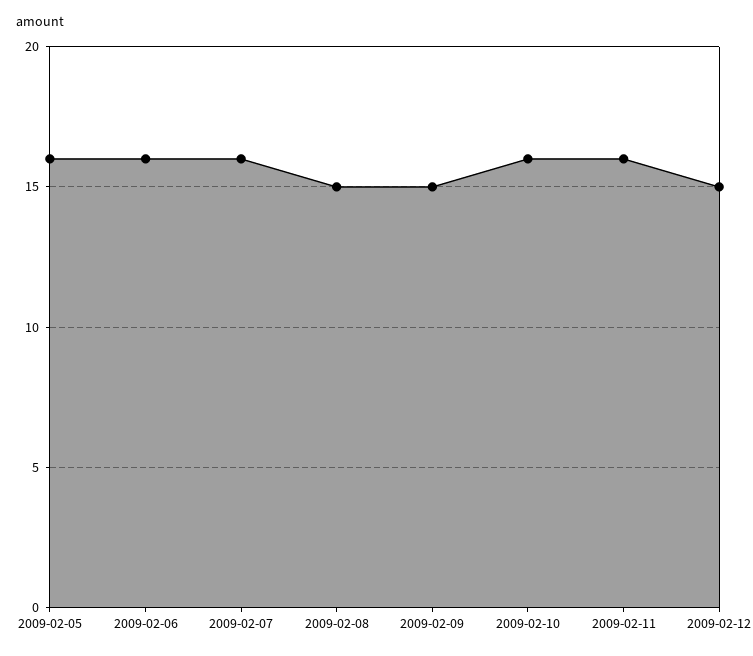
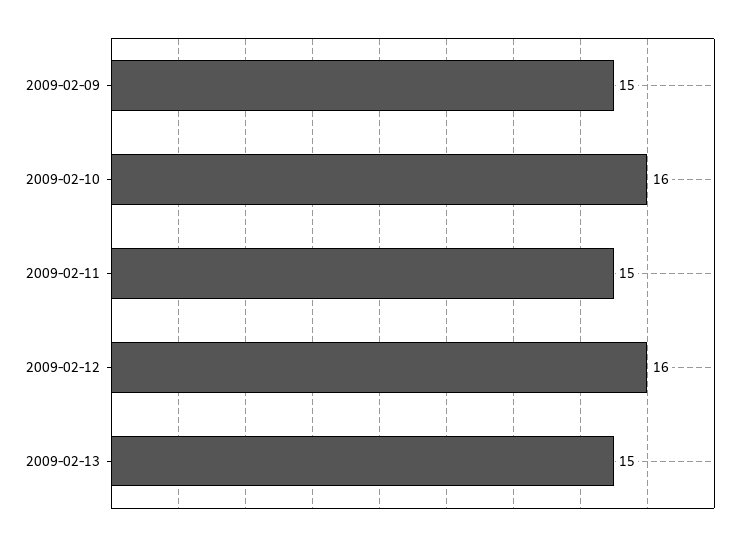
2009-02-05: 16 -> none
2009-02-06: 16 -> none
2009-02-07: 16 -> none
2009-02-08: 15 -> none
2009-02-11: 16 -> 15
2009-02-12: 15 -> 16
2009-02-13: none -> 15

